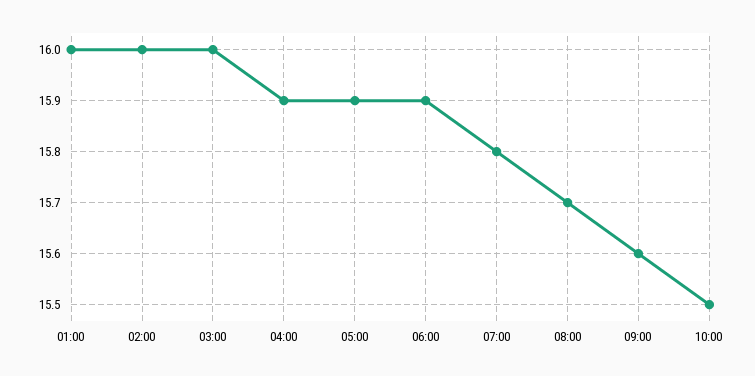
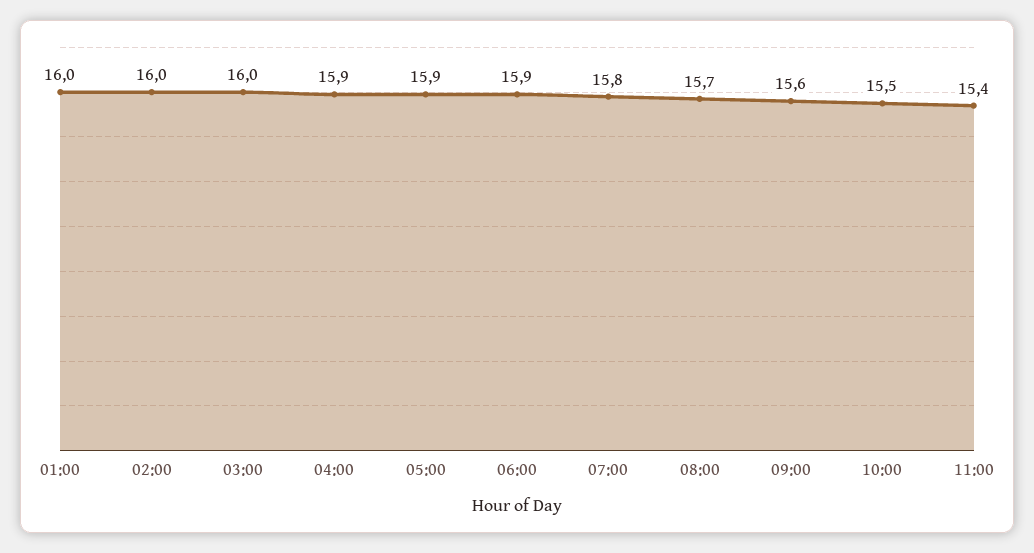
11:00: none -> 15.4

